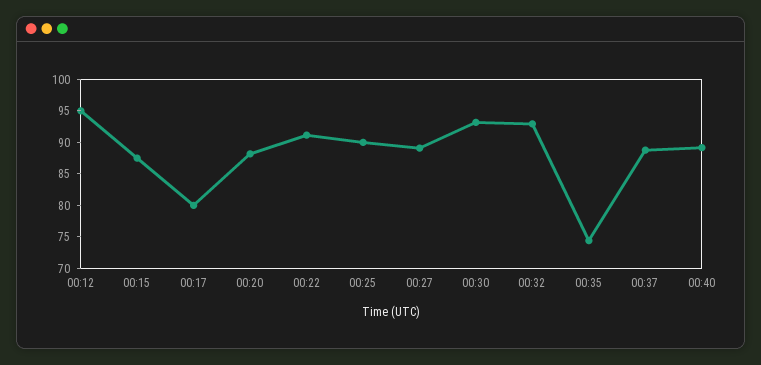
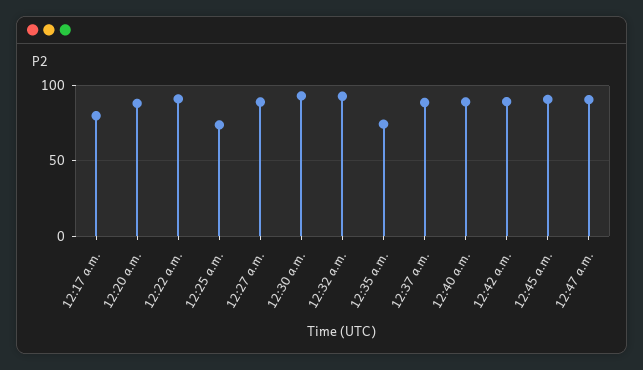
00:12: 95 -> none
00:15: 87.5 -> none
00:25: 90 -> 75
12:42 a.m.: none -> 90
12:45 a.m.: none -> 90
12:47 a.m.: none -> 90

